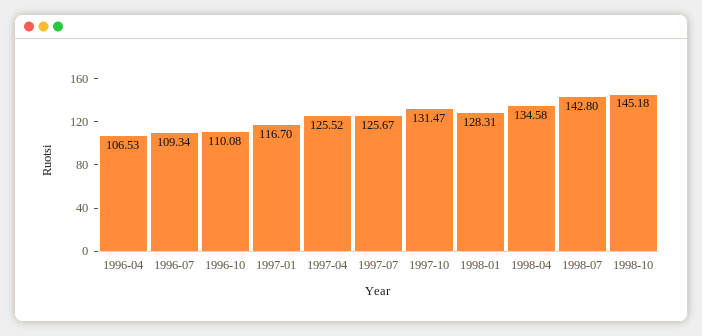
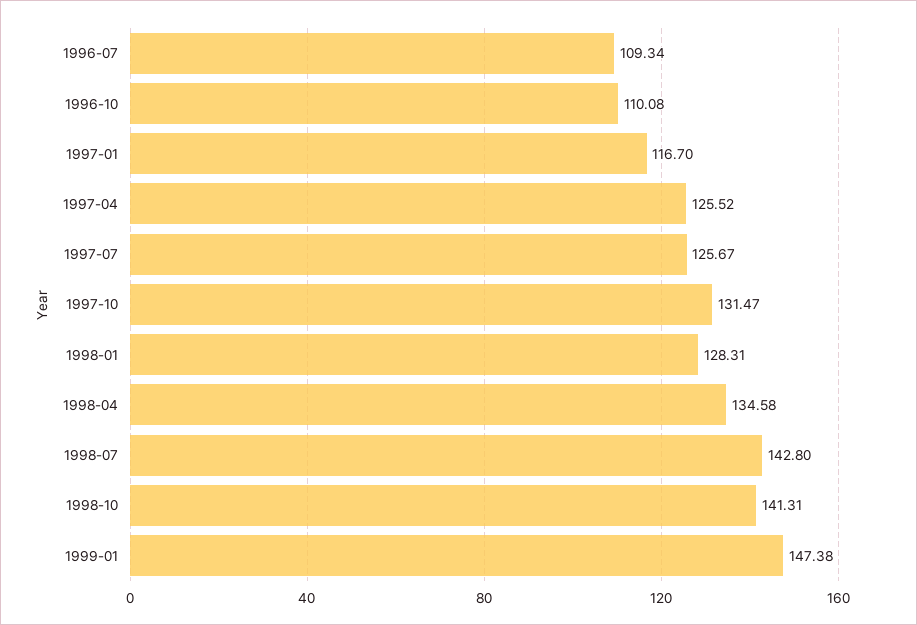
1996-04: 106.53 -> none
1998-10: 145.18 -> 141.31
1999-01: none -> 147.38

